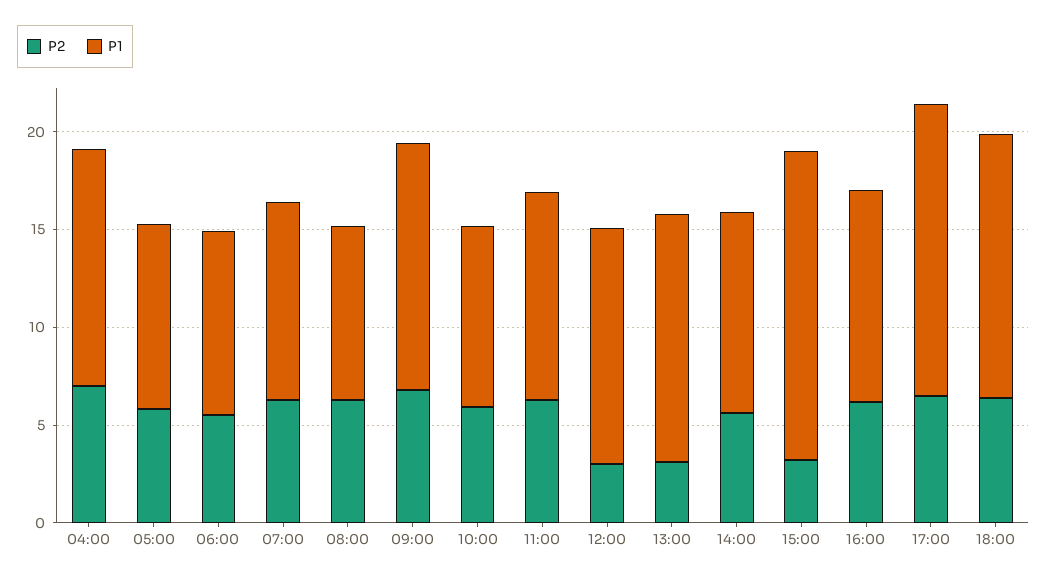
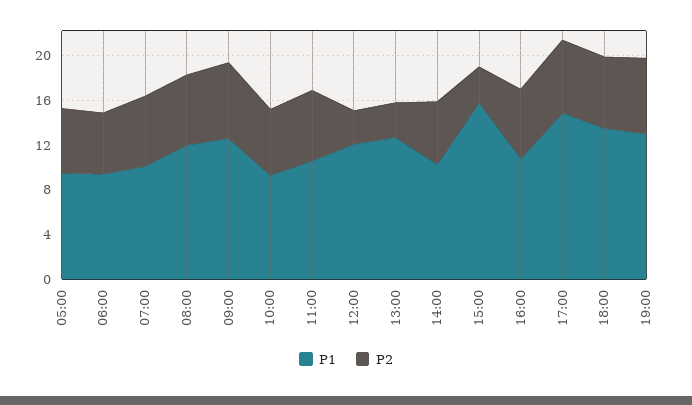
P2, 04:00: 7 -> none
P1, 04:00: 12 -> none
P1, 08:00: 9 -> 12
P1, 19:00: none -> 13
P2, 19:00: none -> 7

